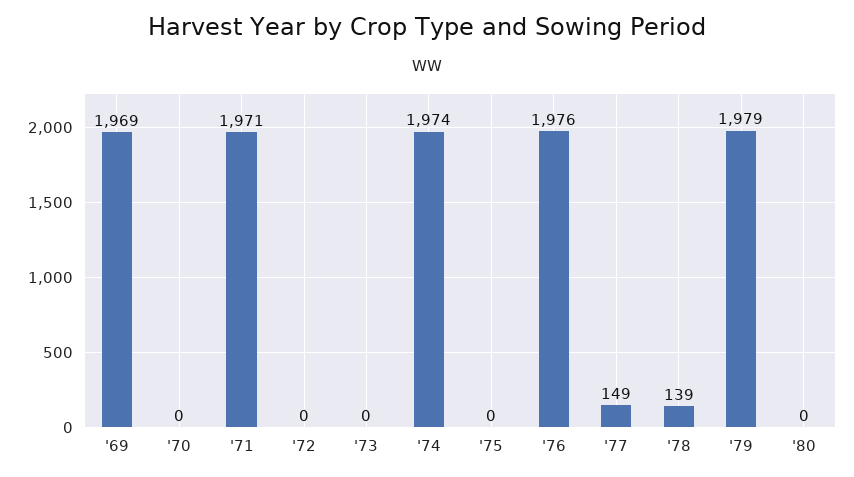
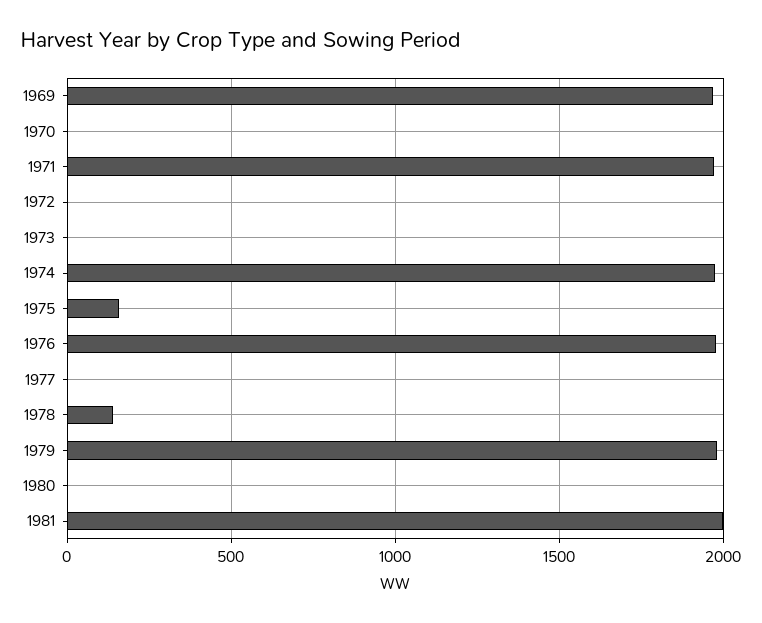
'75: 0 -> 150
'77: 149 -> 0
1981: none -> 2000

